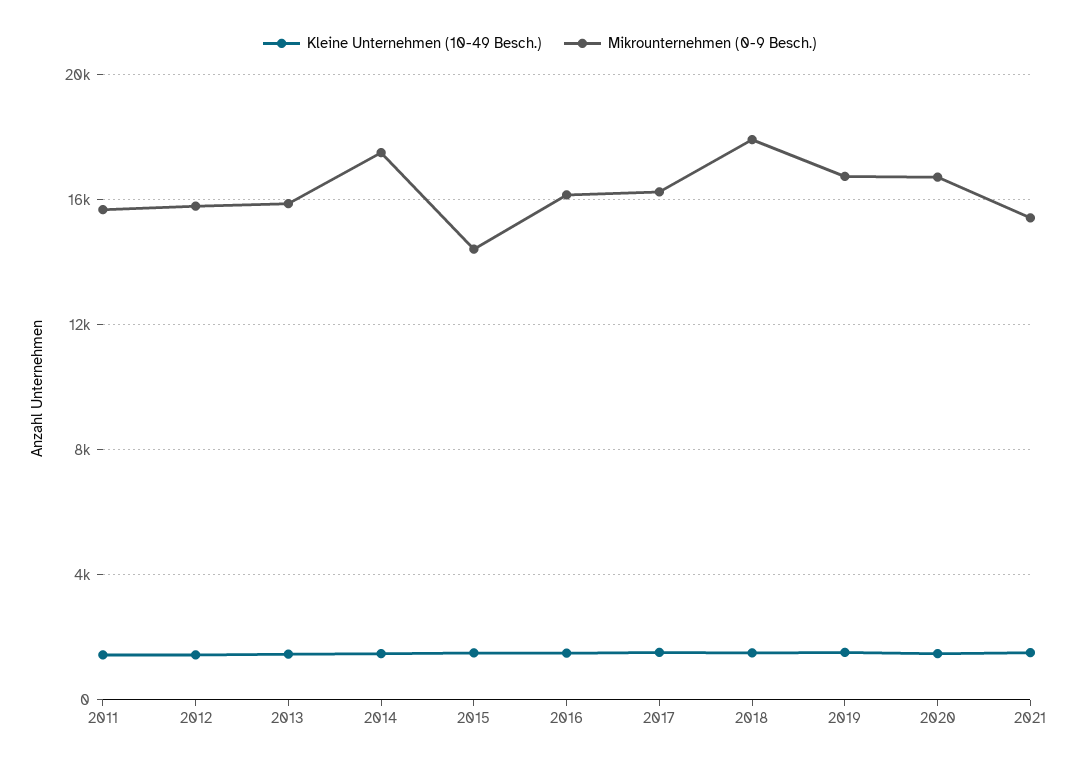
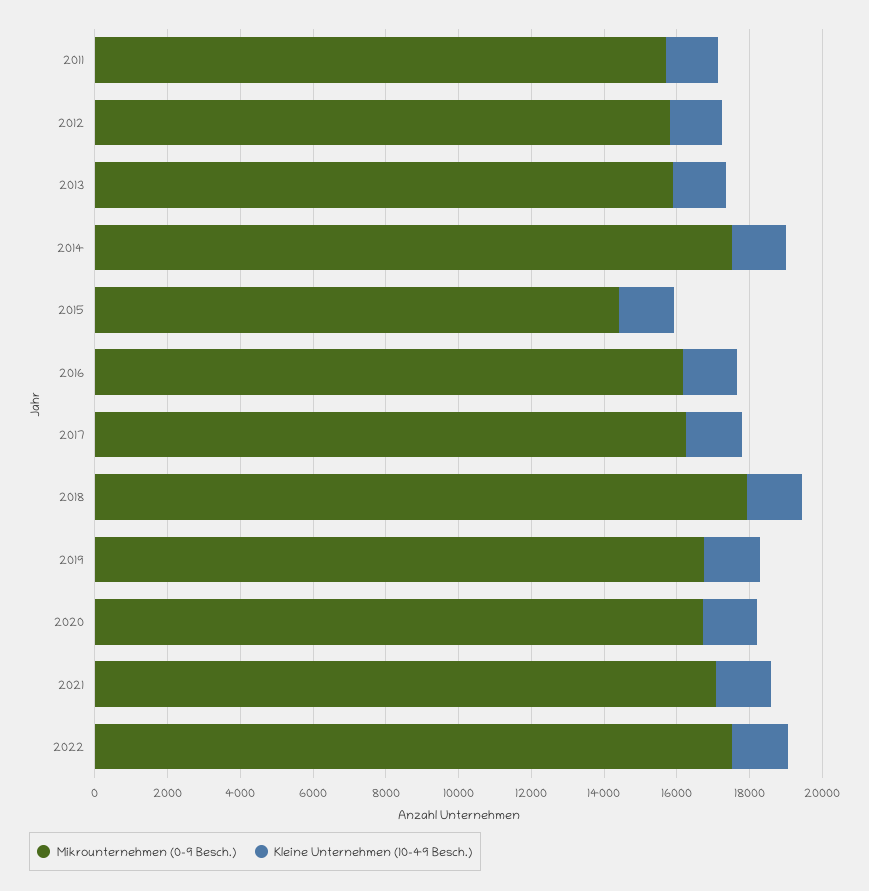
Mikrounternehmen (0-9 Besch.), 2021: 15500 -> 17000
Mikrounternehmen (0-9 Besch.), 2022: none -> 17500
Kleine Unternehmen (10-49 Besch.), 2022: none -> 1500

